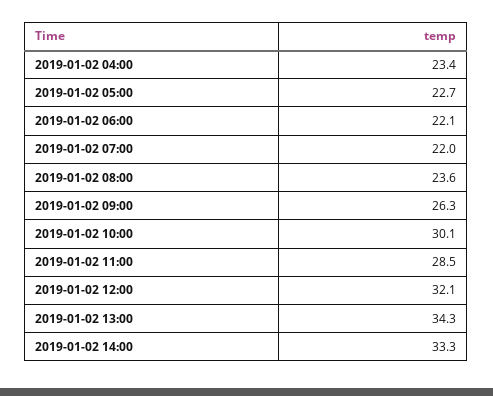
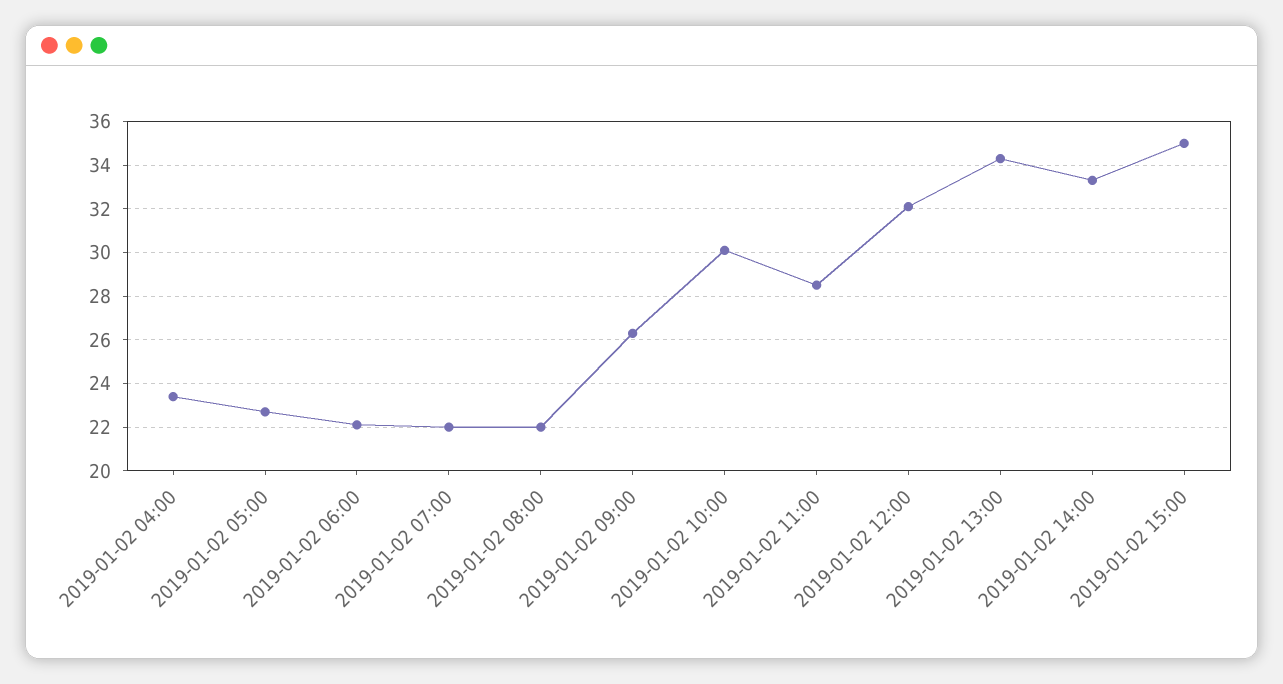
2019-01-02 08:00: 23.6 -> 22
2019-01-02 15:00: none -> 35

